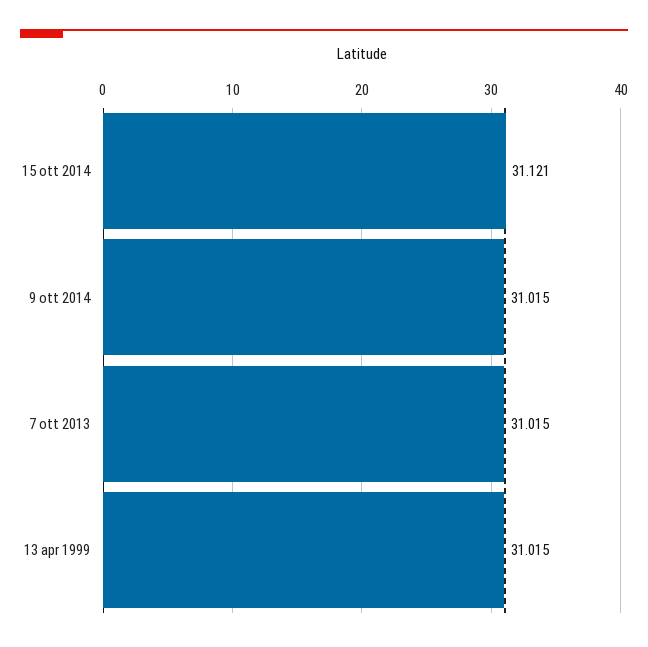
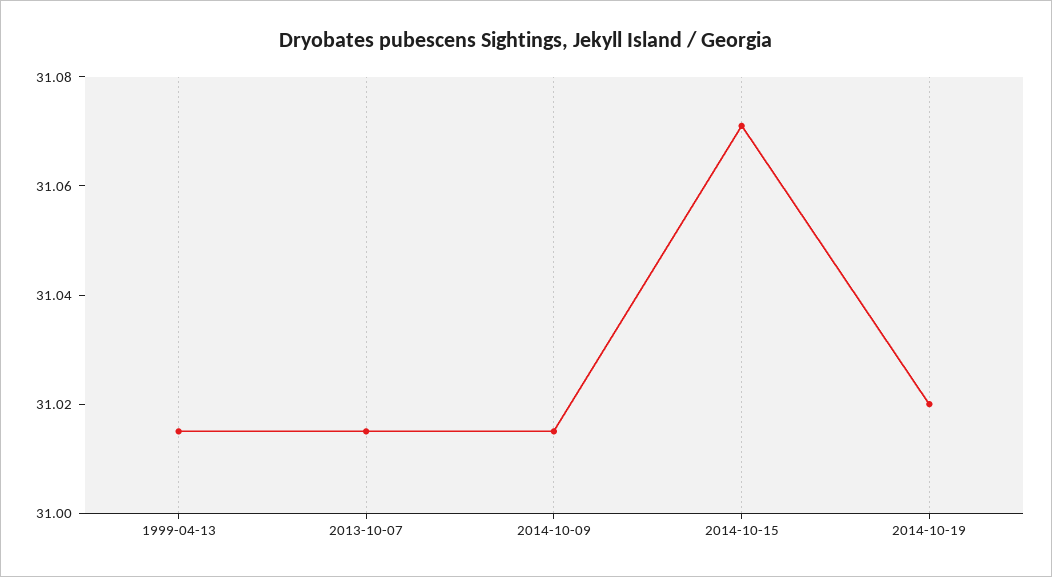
15 ott 2014: 31.121 -> 31.07
2014-10-19: none -> 31.02

